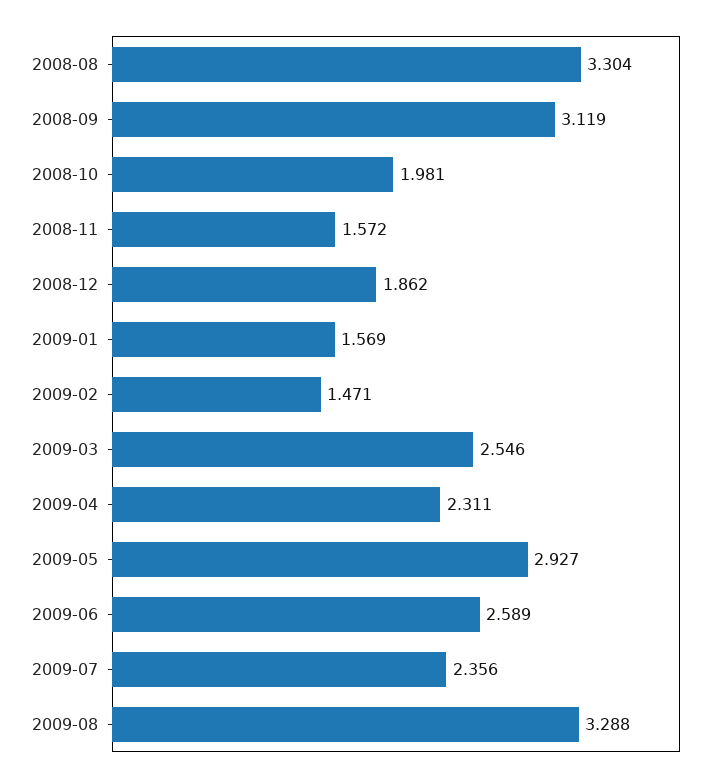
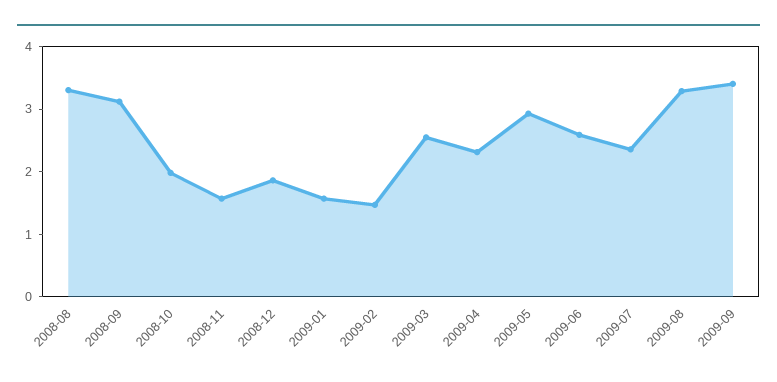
2009-09: none -> 3.4

